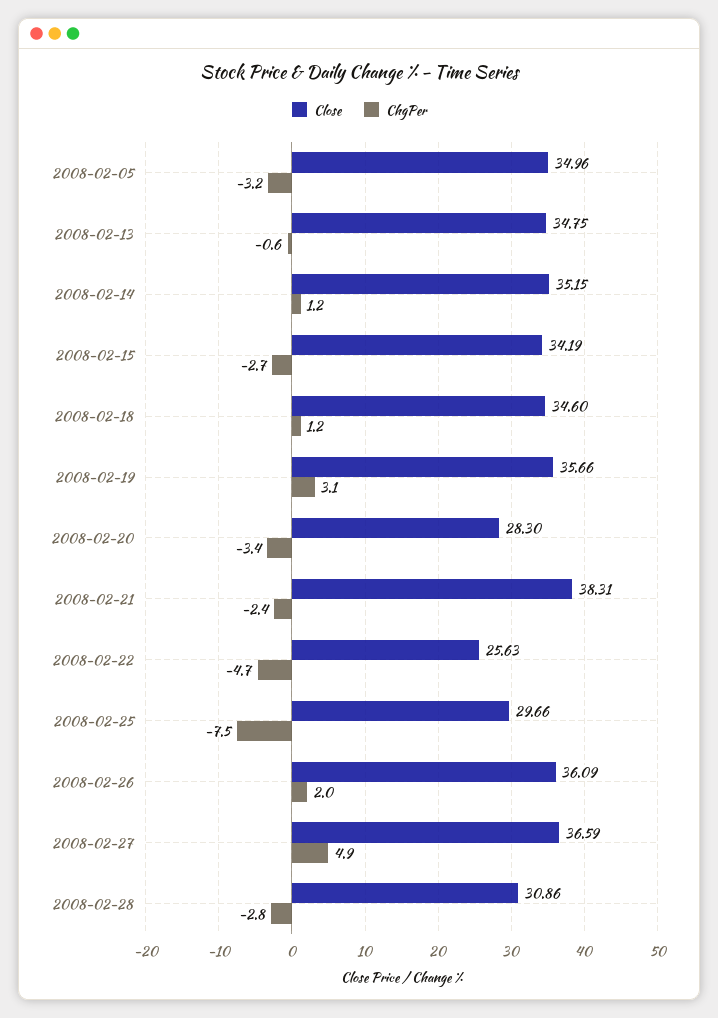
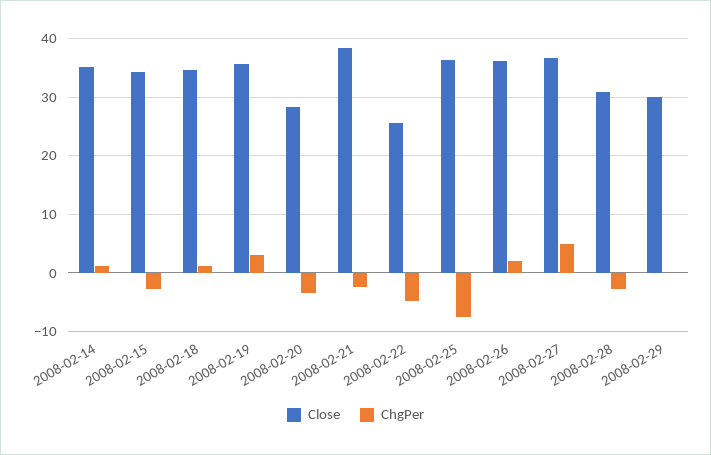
Close, 2008-02-05: 34.96 -> none
ChgPer, 2008-02-05: -3.2 -> none
Close, 2008-02-13: 34.75 -> none
ChgPer, 2008-02-13: -0.6 -> none
Close, 2008-02-25: 29.66 -> 36
Close, 2008-02-29: none -> 30
ChgPer, 2008-02-29: none -> 0

